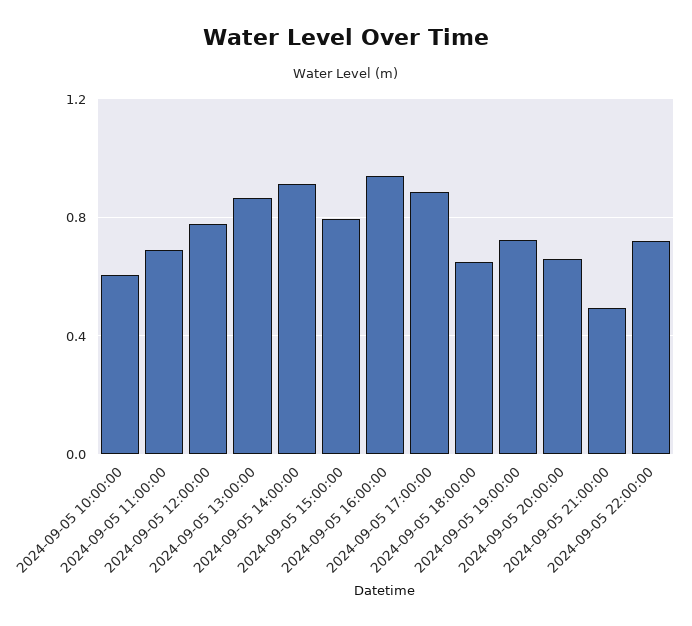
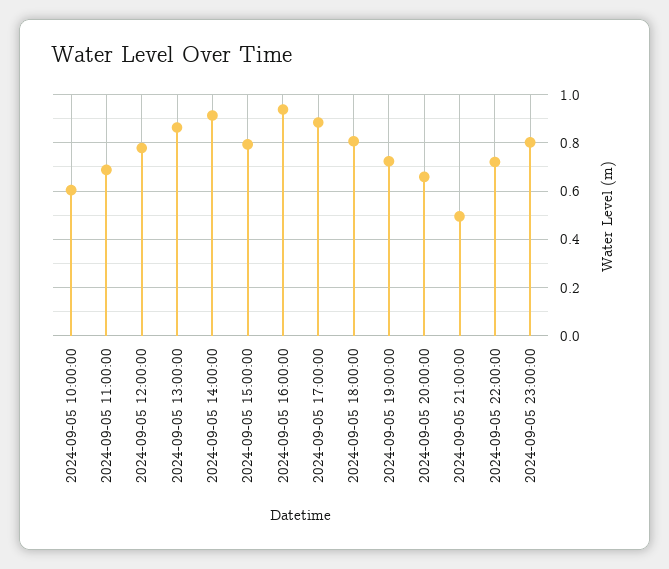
2024-09-05 18:00:00: 0.65 -> 0.8
2024-09-05 23:00:00: none -> 0.8

